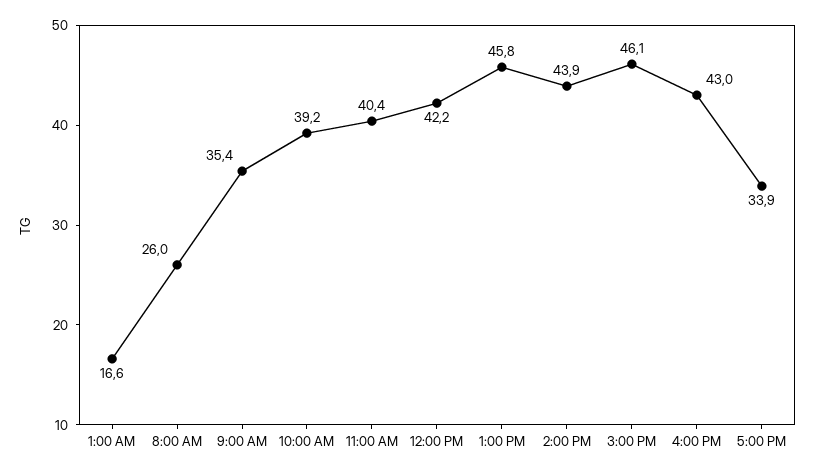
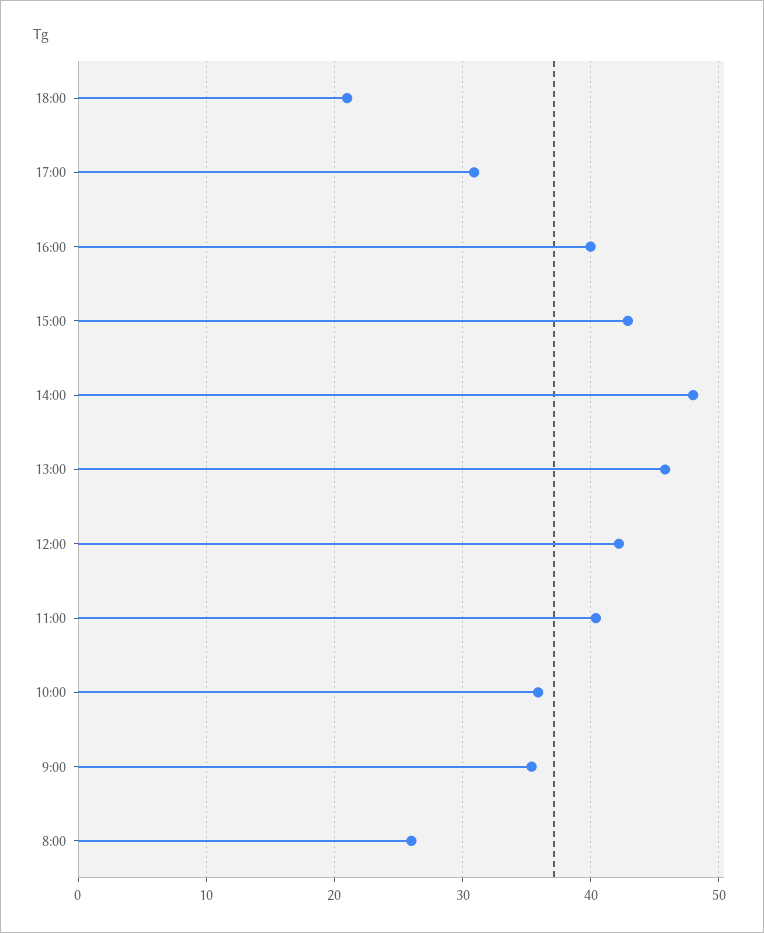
1:00 AM: 16.6 -> none
10:00 AM: 39.2 -> 36
2:00 PM: 43.9 -> 48
3:00 PM: 46.1 -> 43
4:00 PM: 43 -> 40
5:00 PM: 33.9 -> 31
18:00: none -> 21

